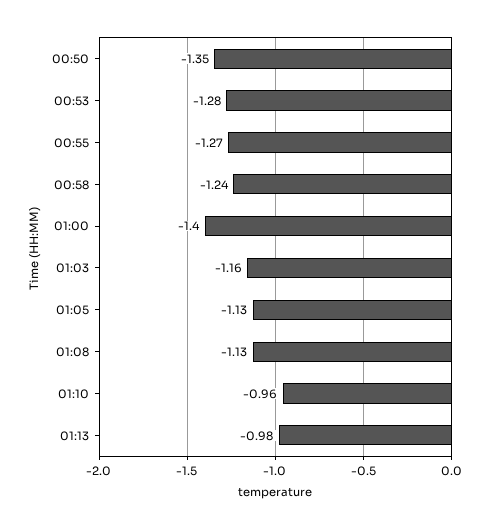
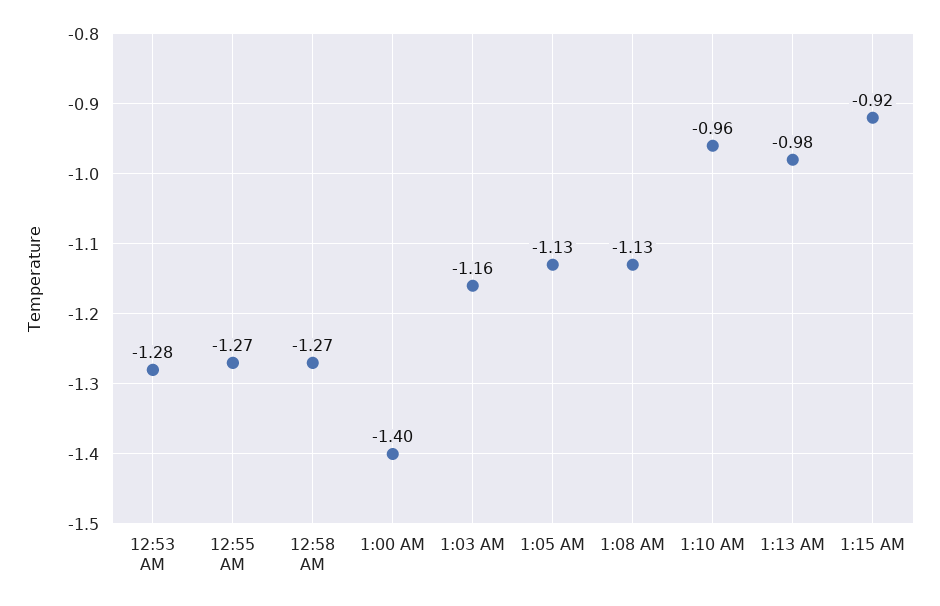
00:50: -1.35 -> none
00:58: -1.24 -> -1.27
1:15 AM: none -> -0.92

